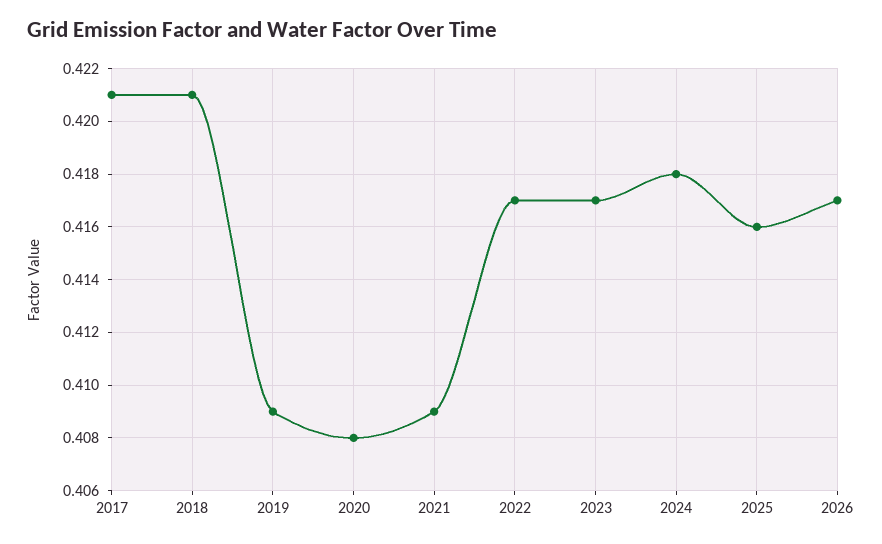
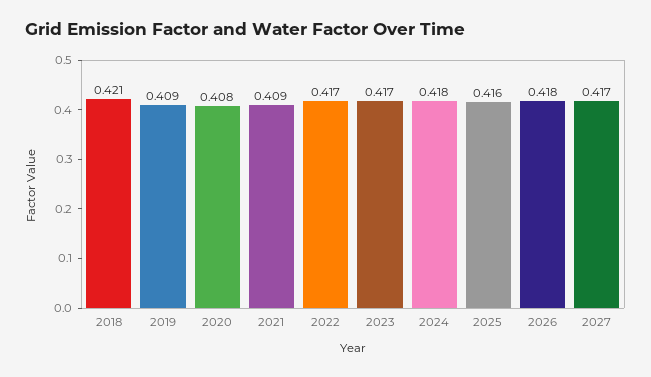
2017: 0.421 -> none
2026: 0.417 -> 0.418
2027: none -> 0.417

